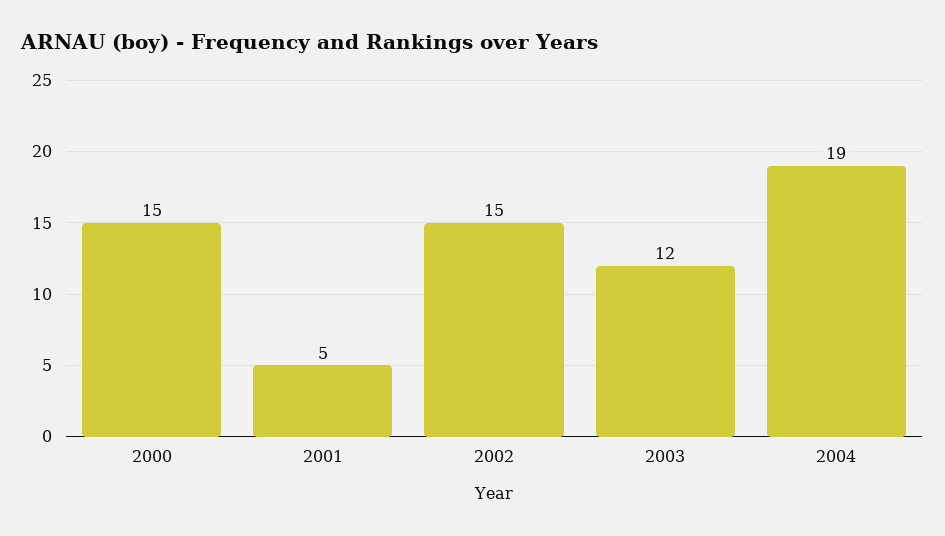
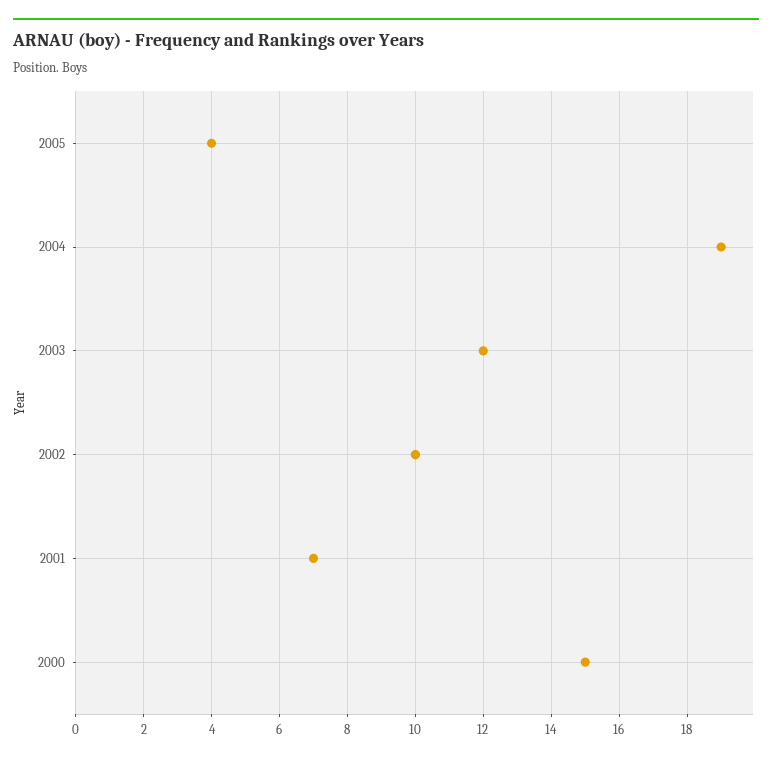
2001: 5 -> 7
2002: 15 -> 10
2005: none -> 4

